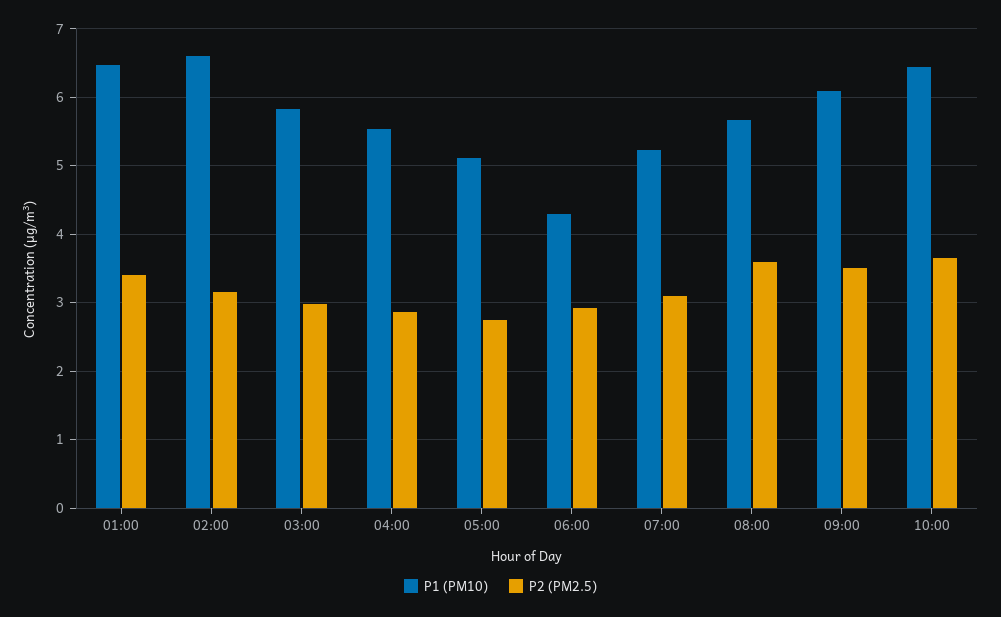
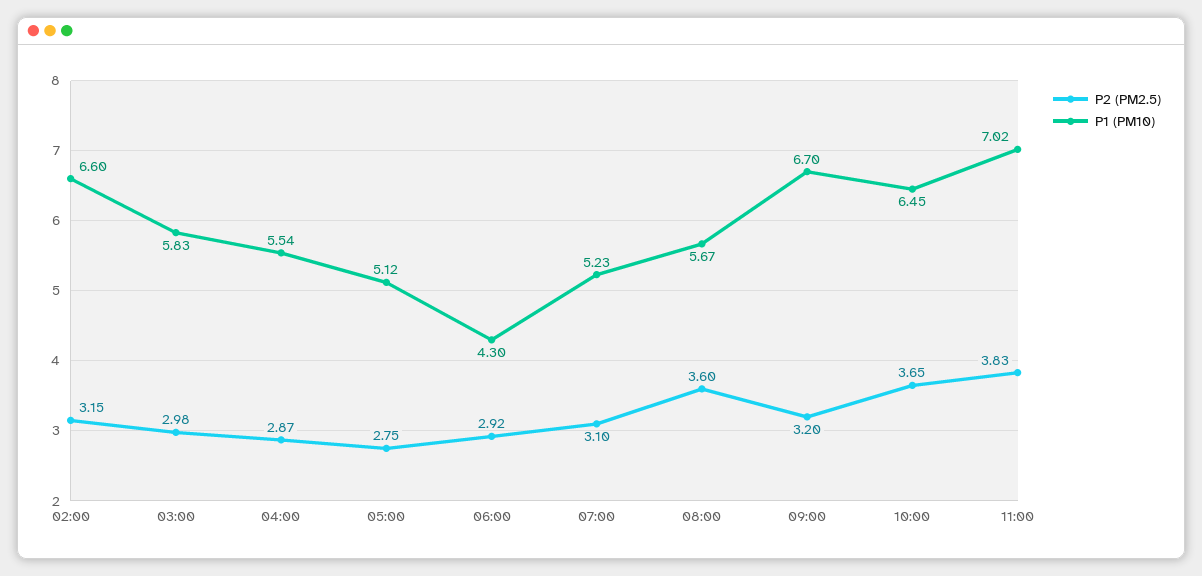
P1 (PM10), 01:00: 6.5 -> none
P2 (PM2.5), 01:00: 3.4 -> none
P1 (PM10), 09:00: 6.1 -> 6.7
P2 (PM2.5), 09:00: 3.5 -> 3.2
P2 (PM2.5), 11:00: none -> 3.83
P1 (PM10), 11:00: none -> 7.02

